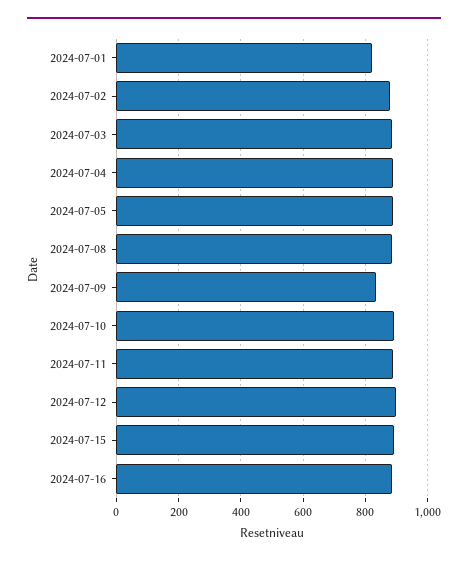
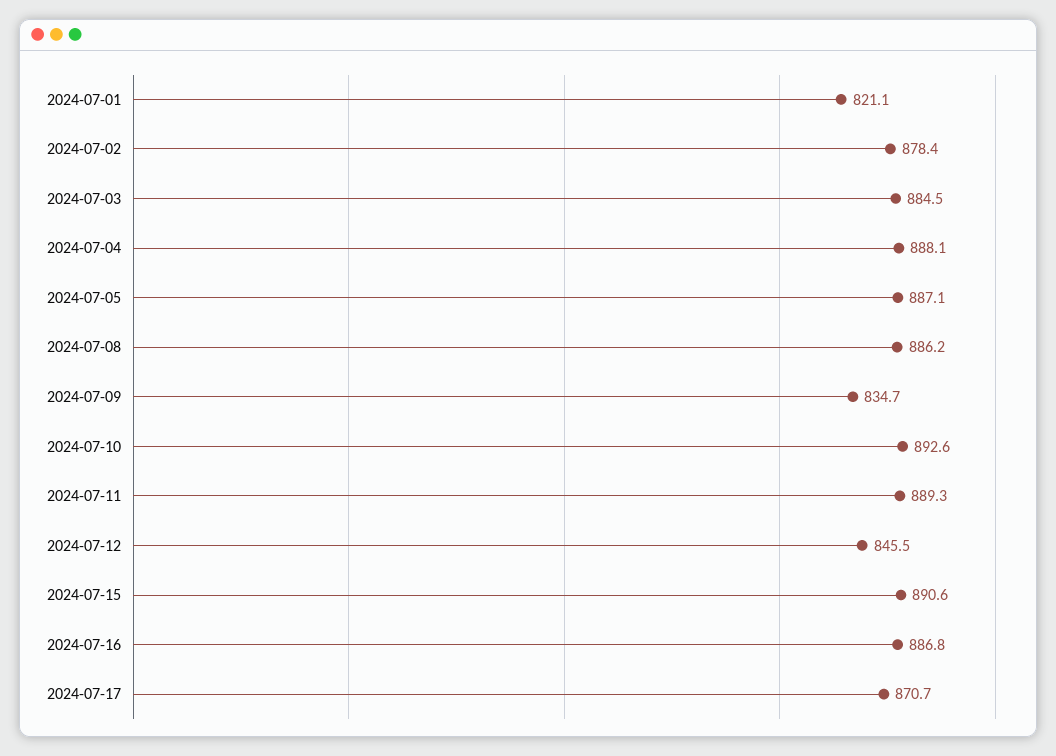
2024-07-12: 900 -> 845.5
2024-07-17: none -> 870.7

